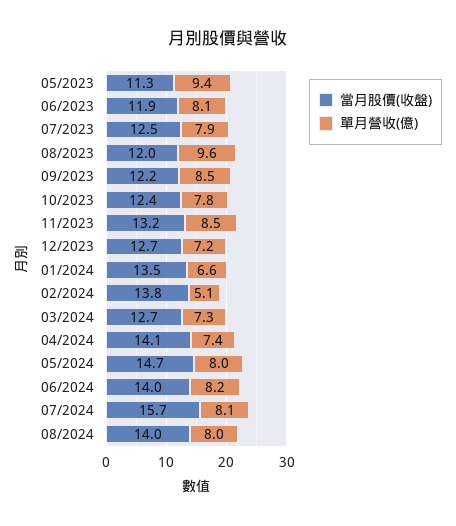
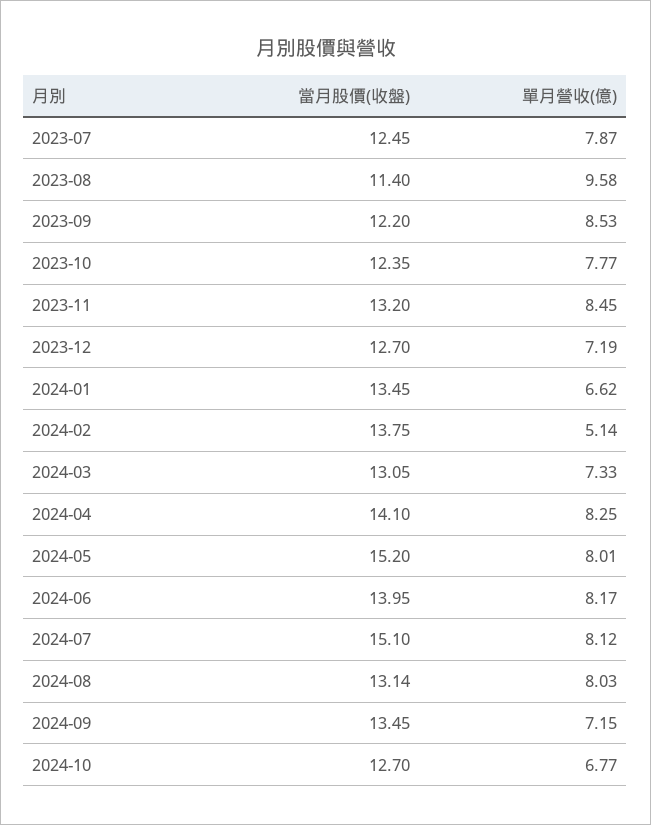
當月股價(收盤), 05/2023: 11.3 -> none
單月營收(億), 05/2023: 9.4 -> none
當月股價(收盤), 06/2023: 11.9 -> none
單月營收(億), 06/2023: 8.1 -> none
當月股價(收盤), 08/2023: 12 -> 11.4
當月股價(收盤), 03/2024: 12.7 -> 13.05
單月營收(億), 04/2024: 7.4 -> 8.25
當月股價(收盤), 05/2024: 14.7 -> 15.2
當月股價(收盤), 07/2024: 15.7 -> 15.1
當月股價(收盤), 08/2024: 14 -> 13.14
當月股價(收盤), 2024-09: none -> 13.45
單月營收(億), 2024-09: none -> 7.15
當月股價(收盤), 2024-10: none -> 12.7
單月營收(億), 2024-10: none -> 6.77

